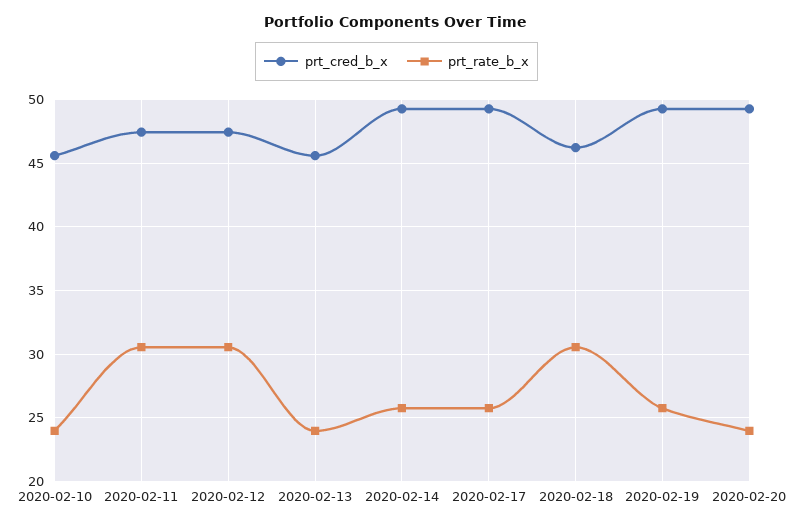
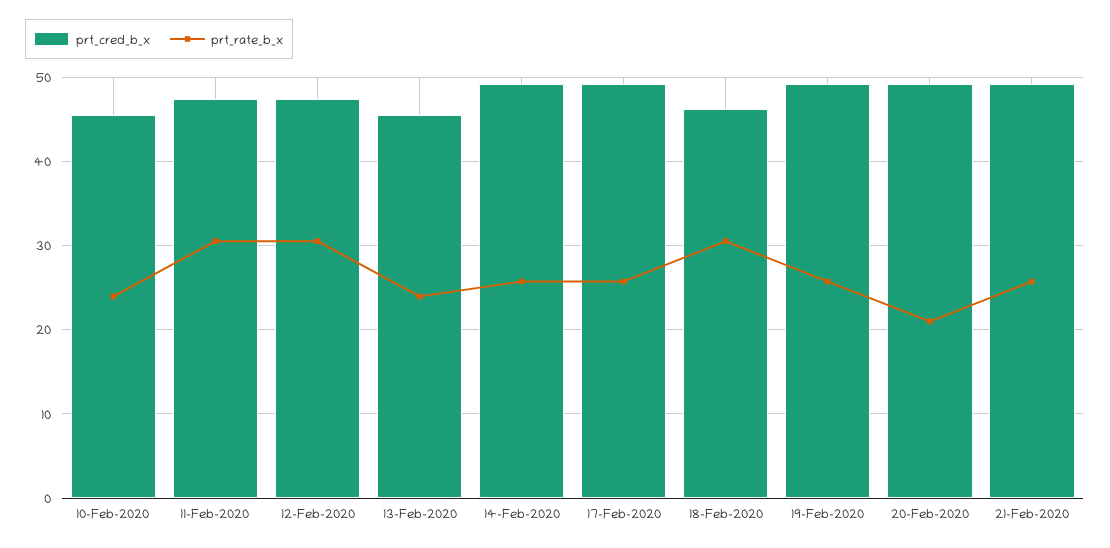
prt_rate_b_x, 2020-02-20: 24 -> 21
prt_cred_b_x, 21-Feb-2020: none -> 49
prt_rate_b_x, 21-Feb-2020: none -> 26

